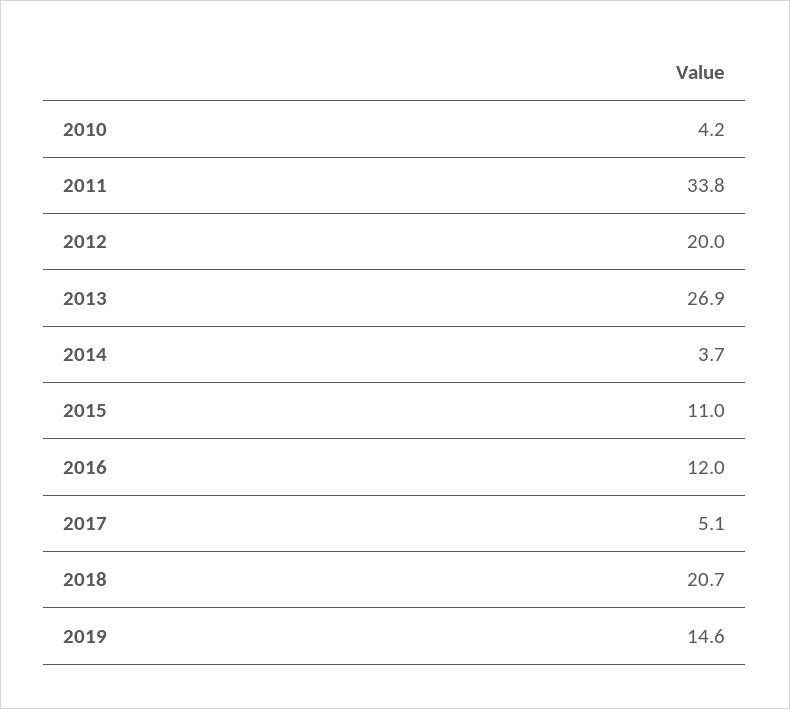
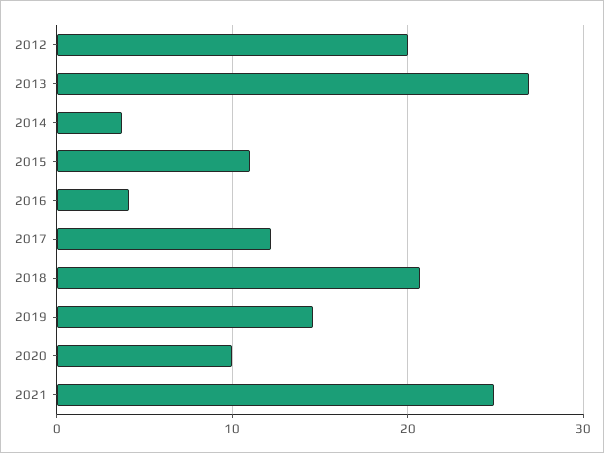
2010: 4.2 -> none
2011: 33.8 -> none
2016: 12 -> 4
2017: 5.1 -> 12
2020: none -> 10
2021: none -> 25

